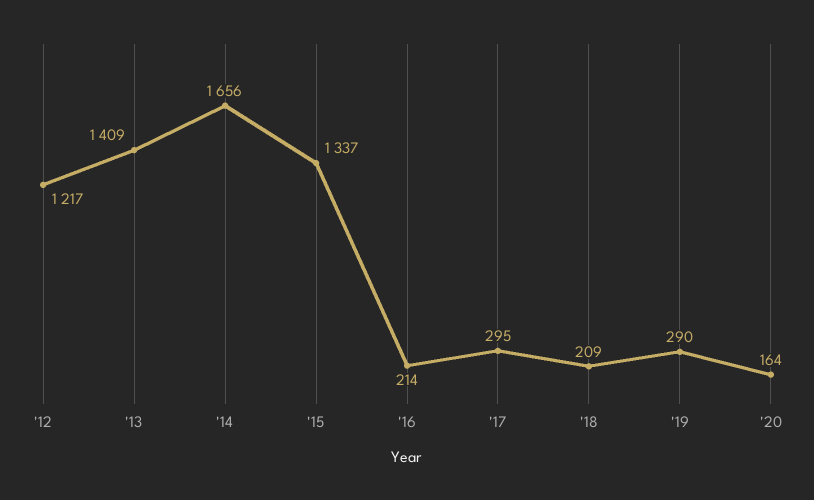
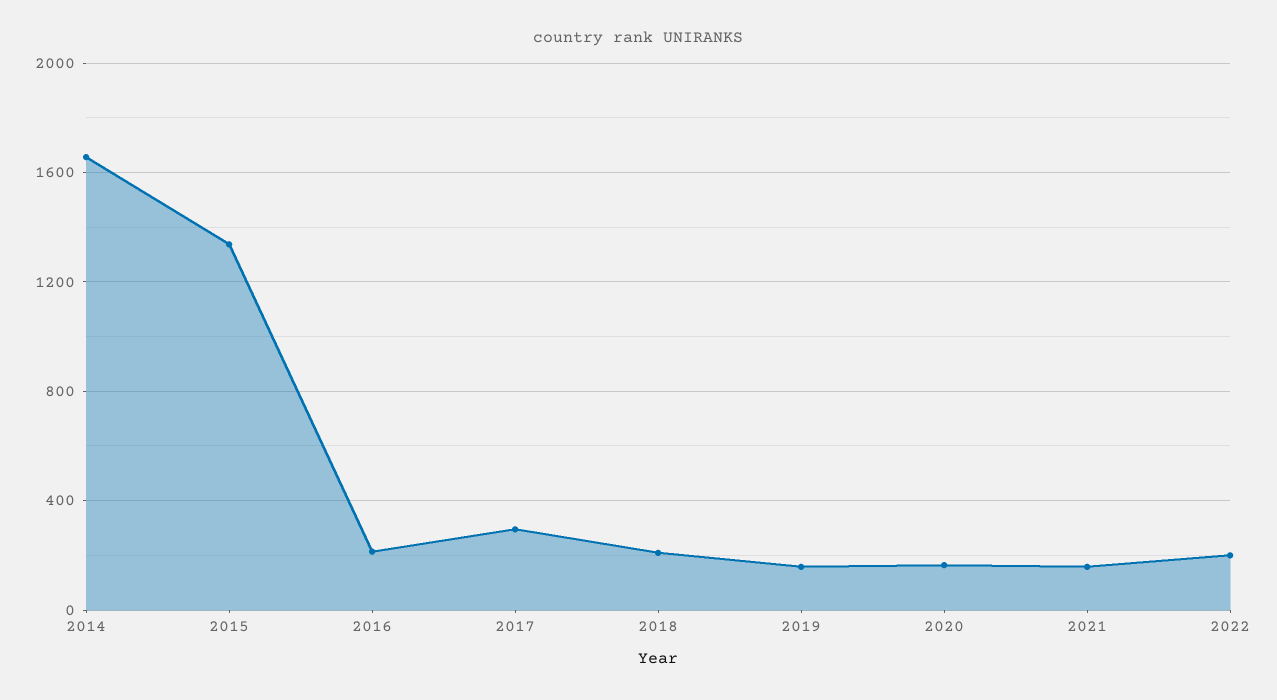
'12: 1217 -> none
'13: 1409 -> none
'19: 290 -> 150
2021: none -> 150
2022: none -> 200

